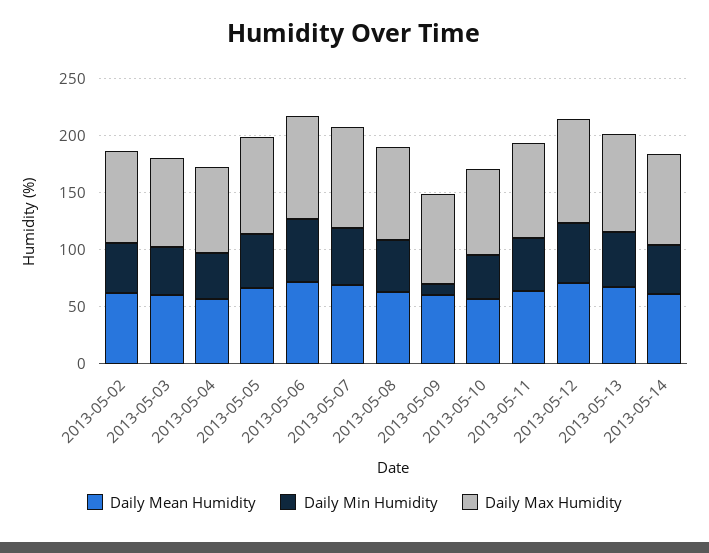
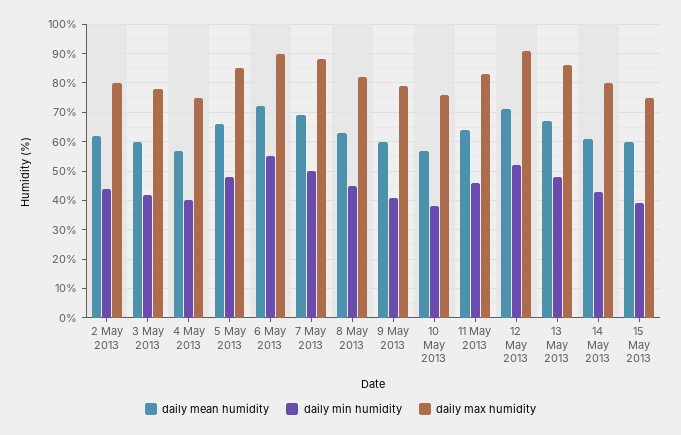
Daily Min Humidity, 2013-05-09: 10 -> 40
Daily Mean Humidity, 15 May 2013: none -> 60
Daily Min Humidity, 15 May 2013: none -> 40
Daily Max Humidity, 15 May 2013: none -> 75

